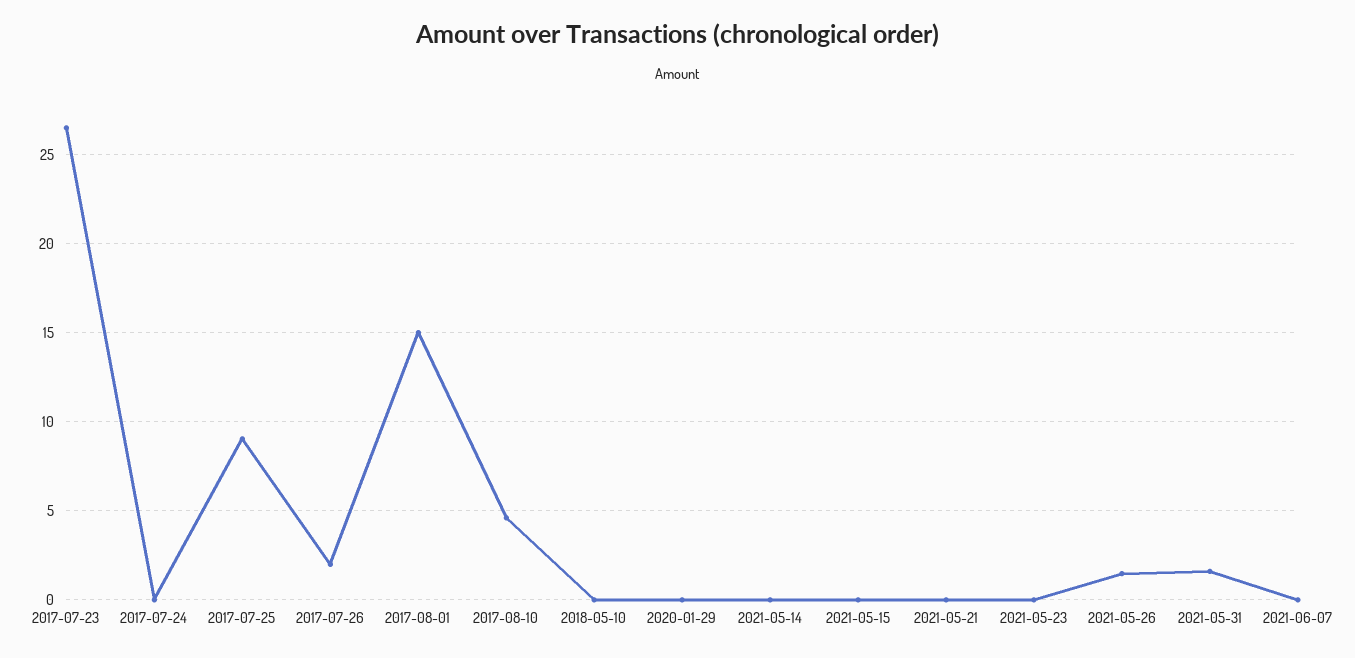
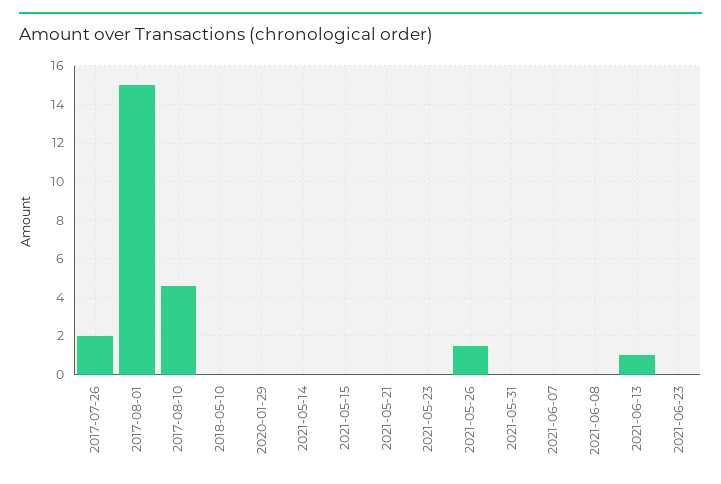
2017-07-23: 26.5 -> none
2017-07-24: 0 -> none
2017-07-25: 9 -> none
2021-05-31: 1.5 -> 0
2021-06-08: none -> 0
2021-06-13: none -> 1
2021-06-23: none -> 0

